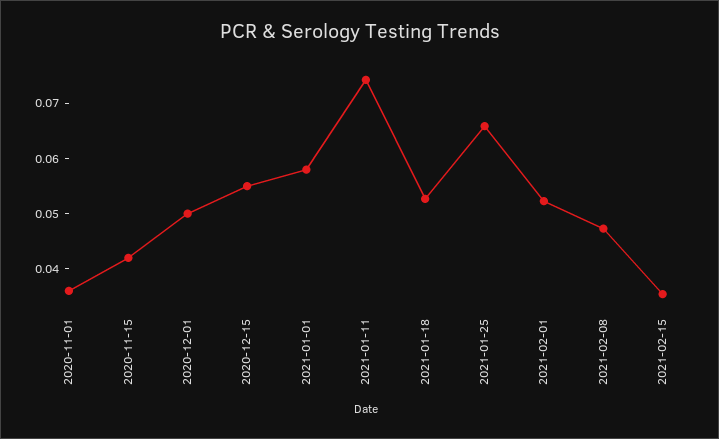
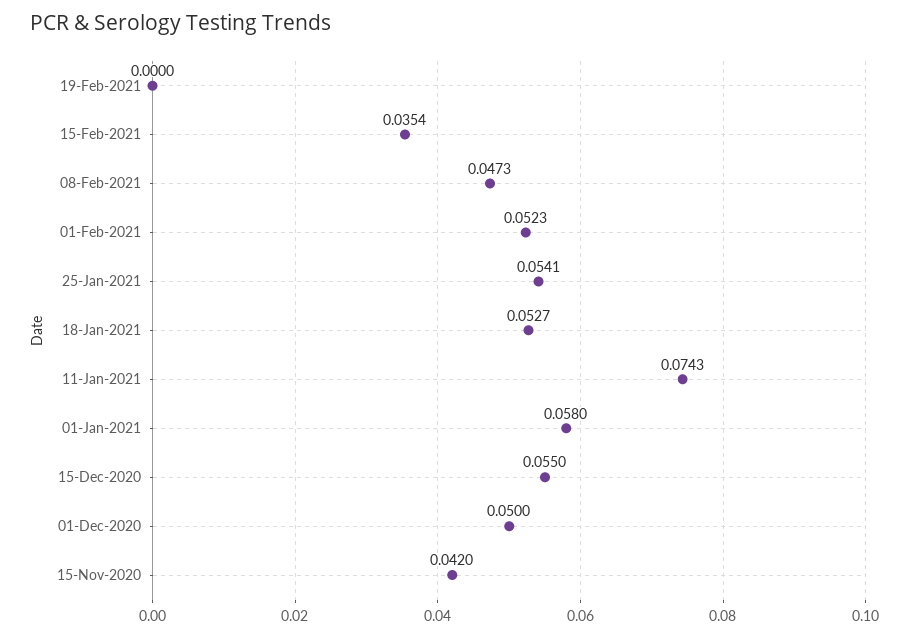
2020-11-01: 0.036 -> none
2021-01-25: 0.066 -> 0.0541
19-Feb-2021: none -> 0

